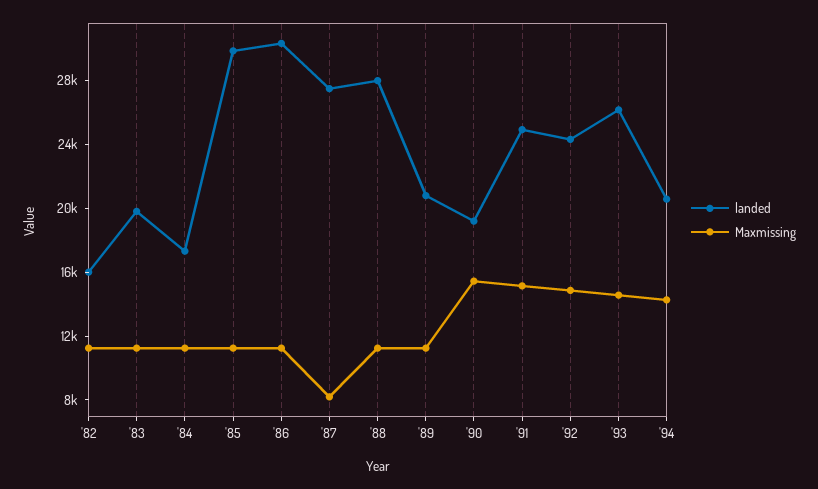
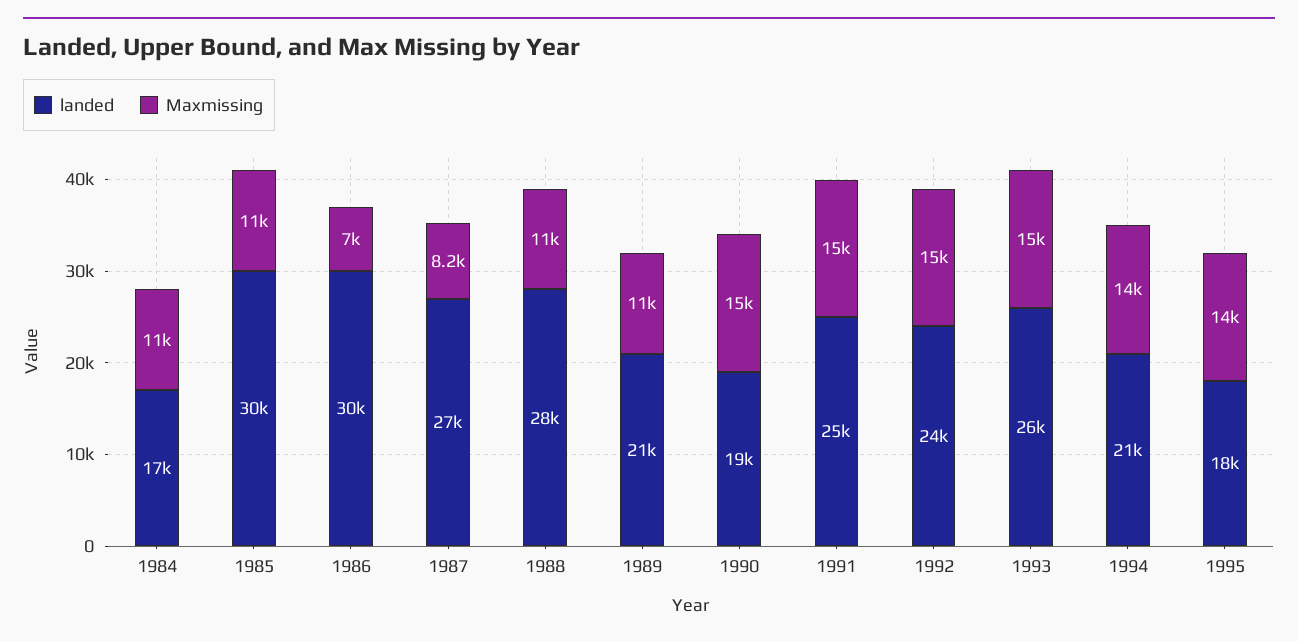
landed, '82: 16000 -> none
Maxmissing, '82: 11000 -> none
landed, '83: 20000 -> none
Maxmissing, '83: 11000 -> none
Maxmissing, '86: 11000 -> 7000
landed, 1995: none -> 18000
Maxmissing, 1995: none -> 14000

